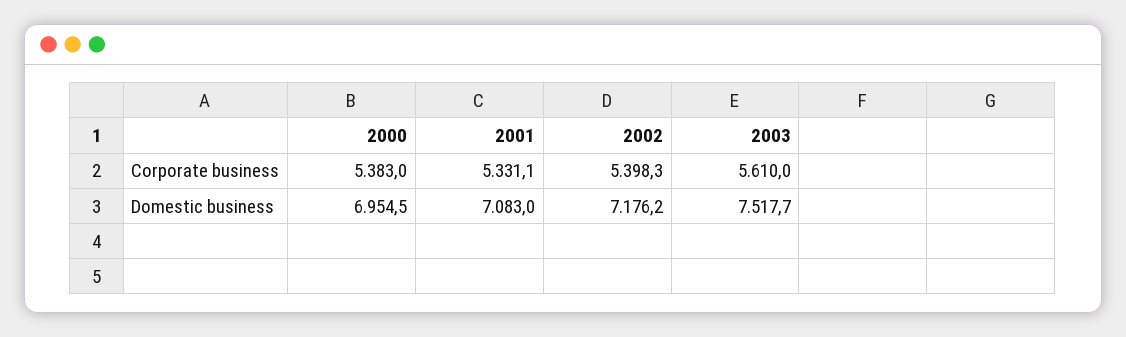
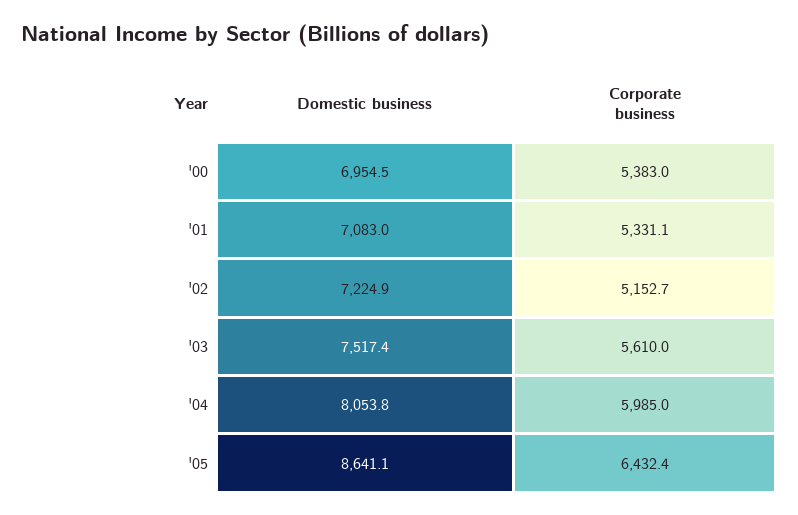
2002, Corporate business: 5398.3 -> 5152.7
2002, Domestic business: 7176.2 -> 7224.9
2003, Domestic business: 7517.7 -> 7517.4
'04, Domestic business: none -> 8053.8
'04, Corporate business: none -> 5985
'05, Domestic business: none -> 8641.1
'05, Corporate business: none -> 6432.4

